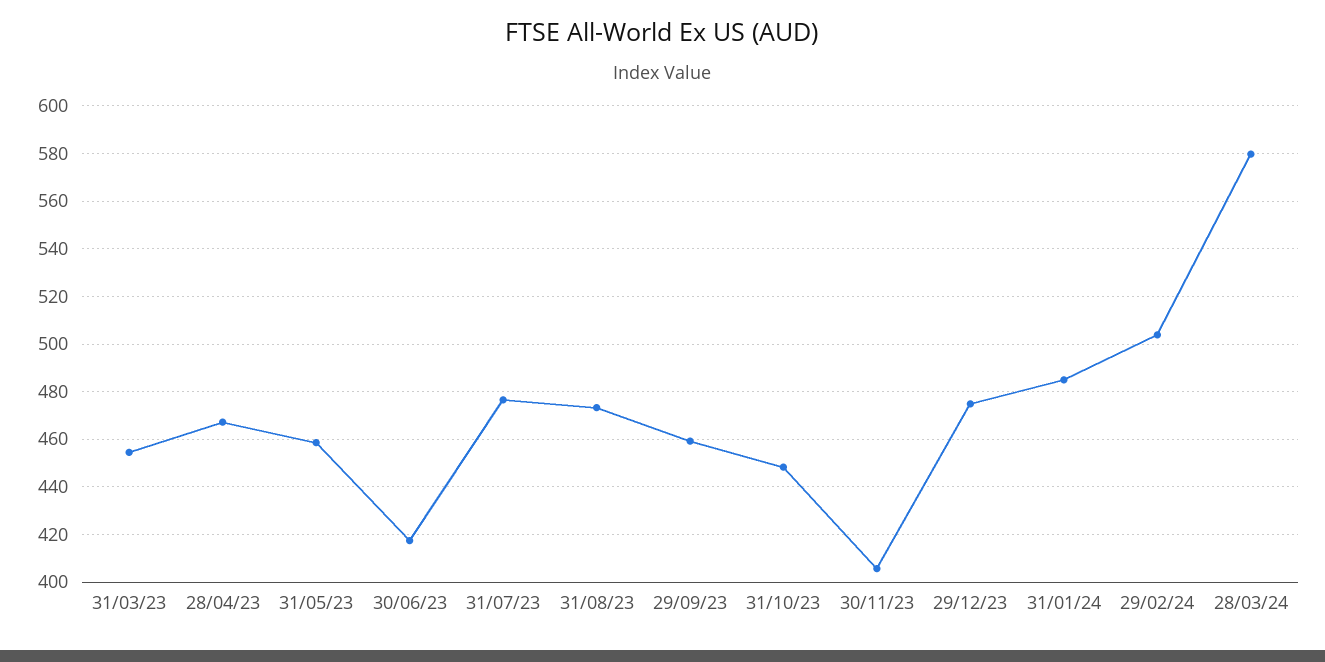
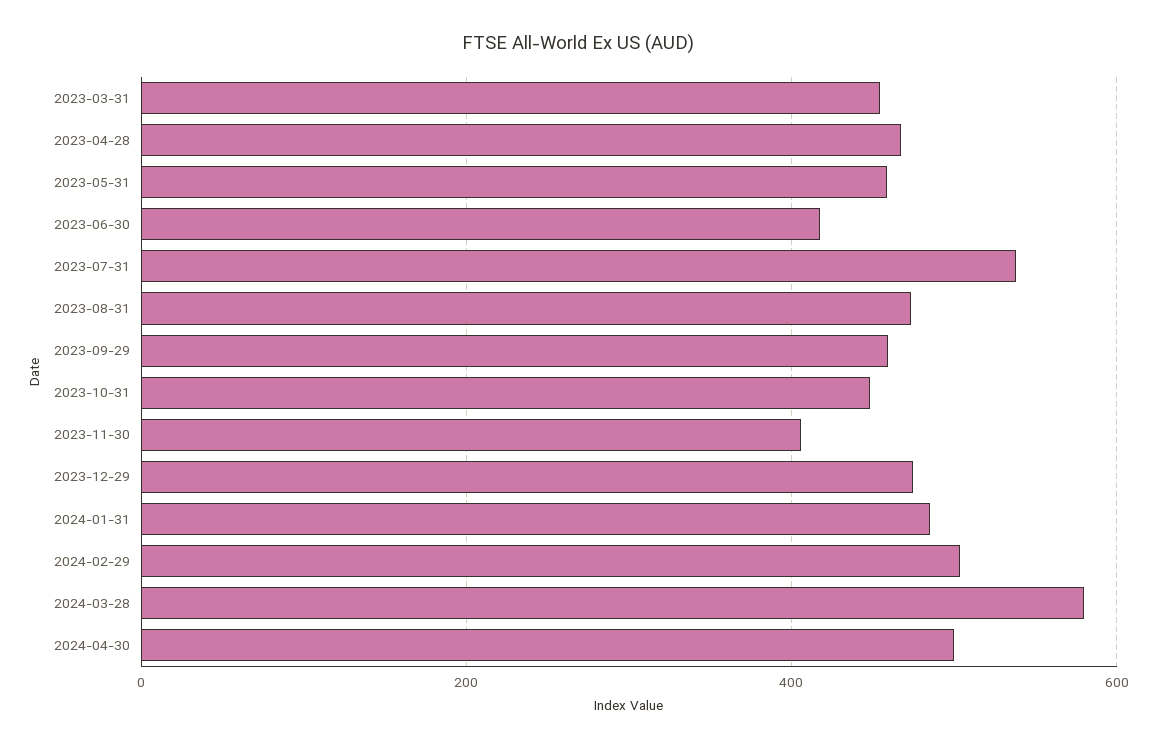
31/07/23: 475 -> 540
2024-04-30: none -> 500

